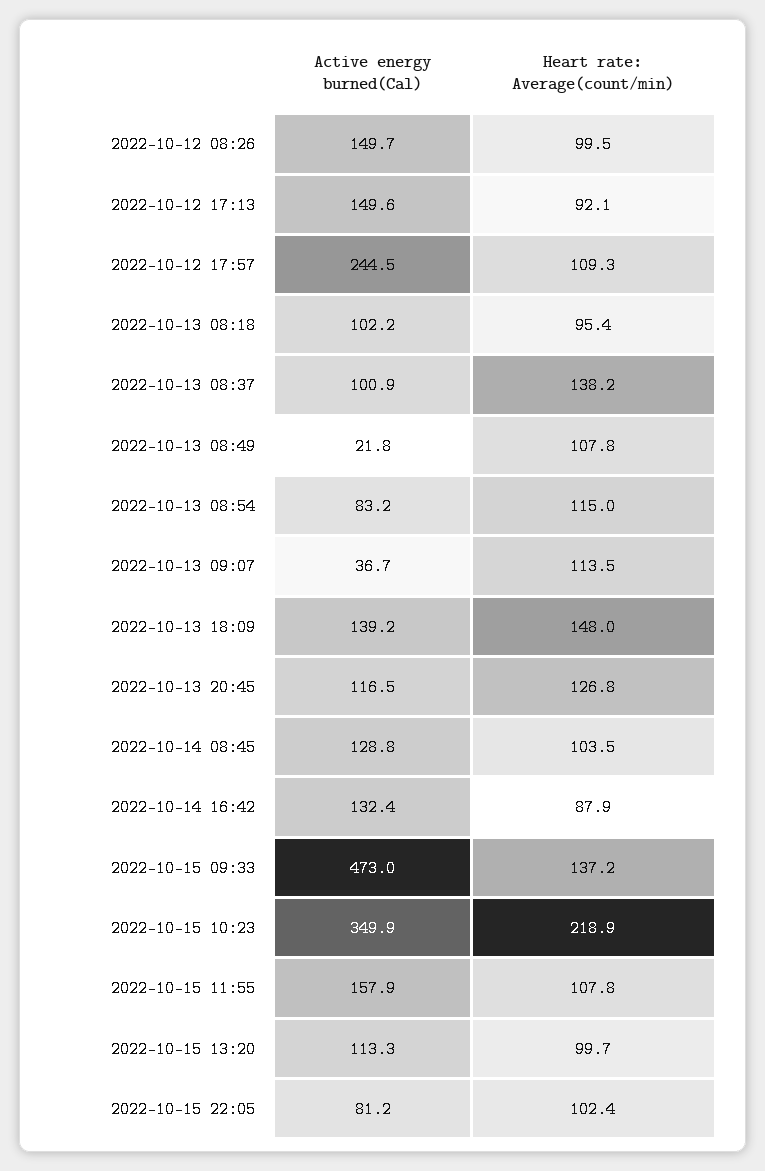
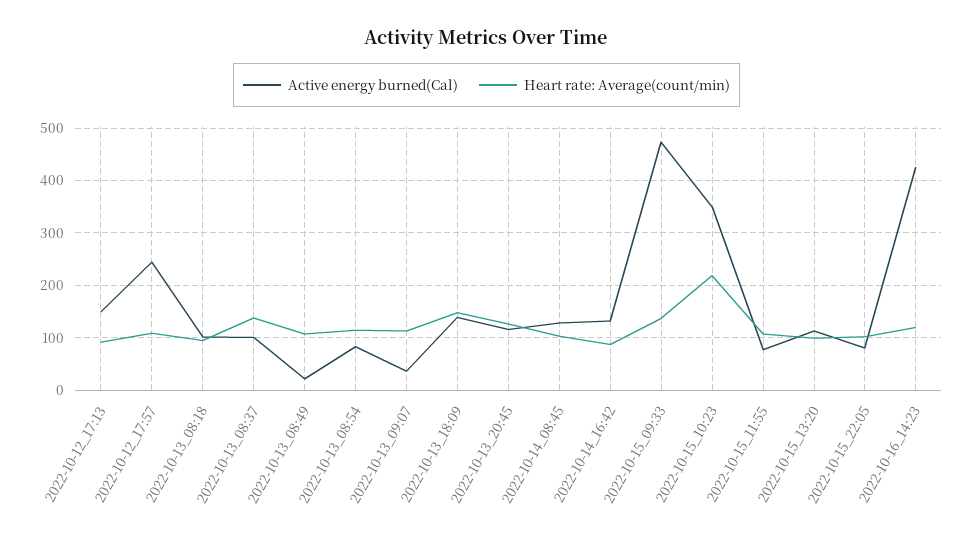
Active energy burned(Cal), 2022-10-12 08:26: 149.7 -> none
Heart rate: Average(count/min), 2022-10-12 08:26: 99.5 -> none
Active energy burned(Cal), 2022-10-15 11:55: 157.9 -> 80
Active energy burned(Cal), 2022-10-16_14:23: none -> 420
Heart rate: Average(count/min), 2022-10-16_14:23: none -> 120

